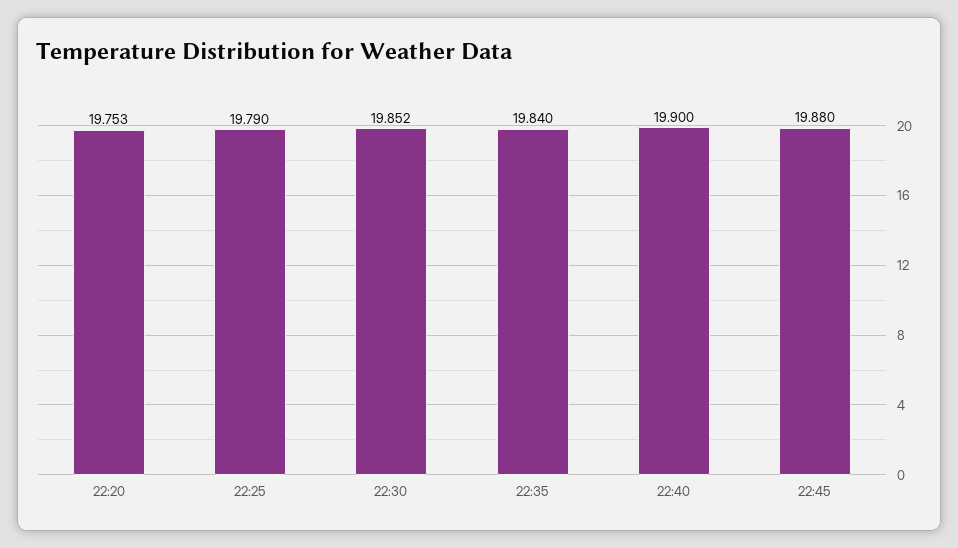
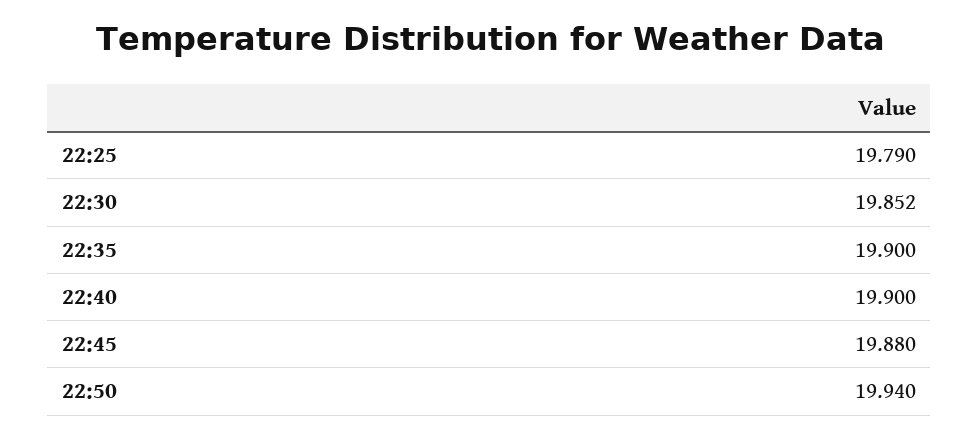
22:20: 19.753 -> none
22:35: 19.84 -> 19.9
22:50: none -> 19.94

